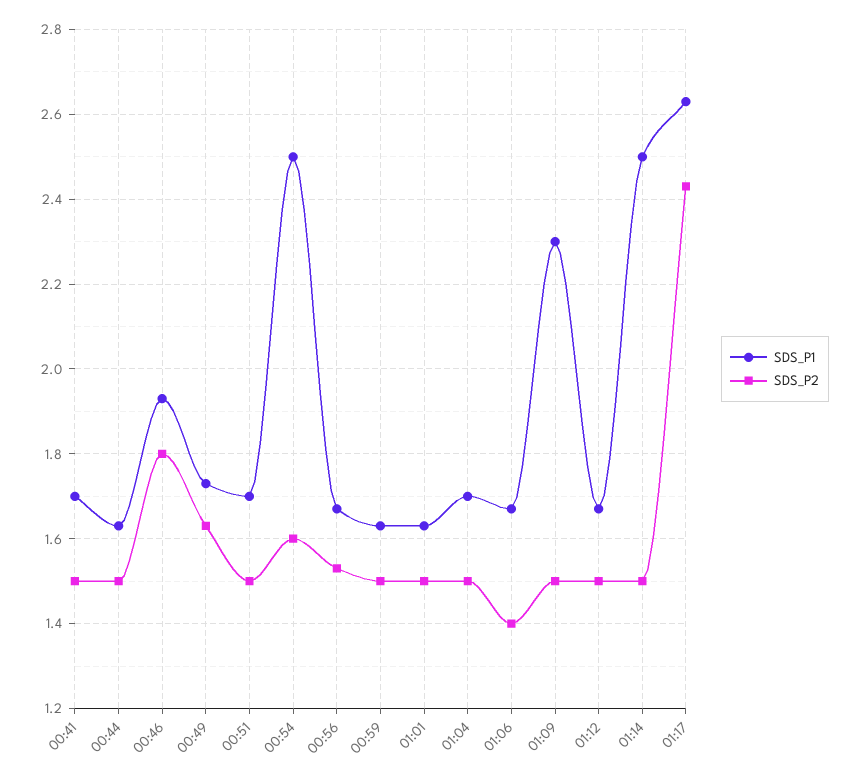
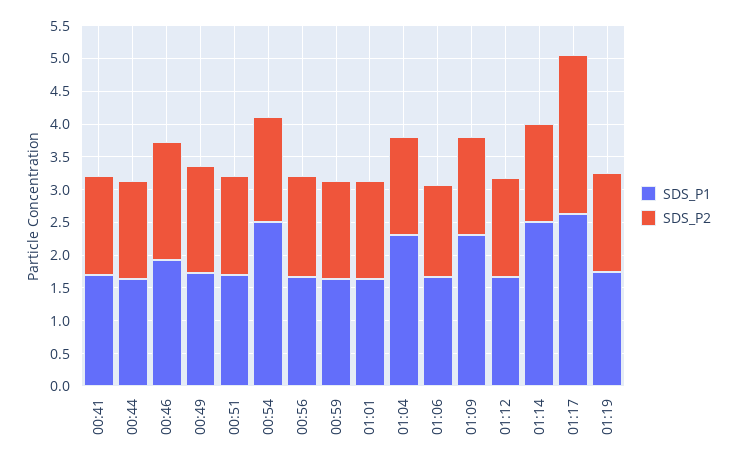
SDS_P1, 01:04: 1.7 -> 2.25
SDS_P1, 01:19: none -> 1.75
SDS_P2, 01:19: none -> 1.5

